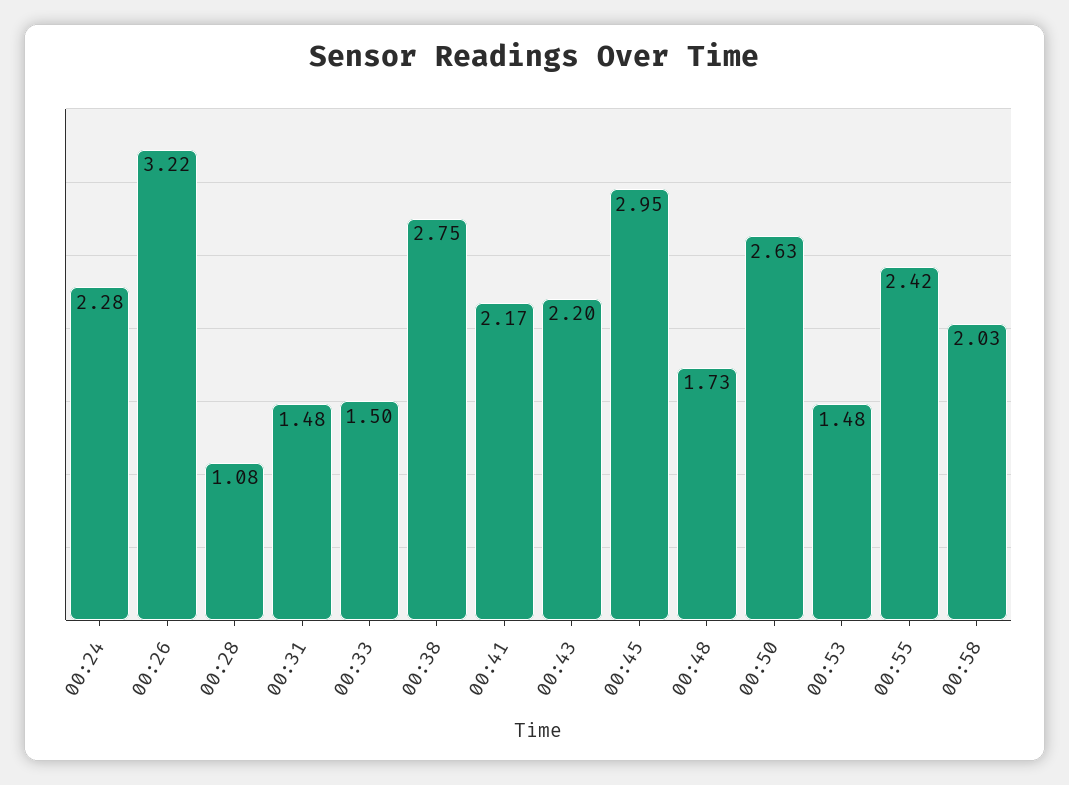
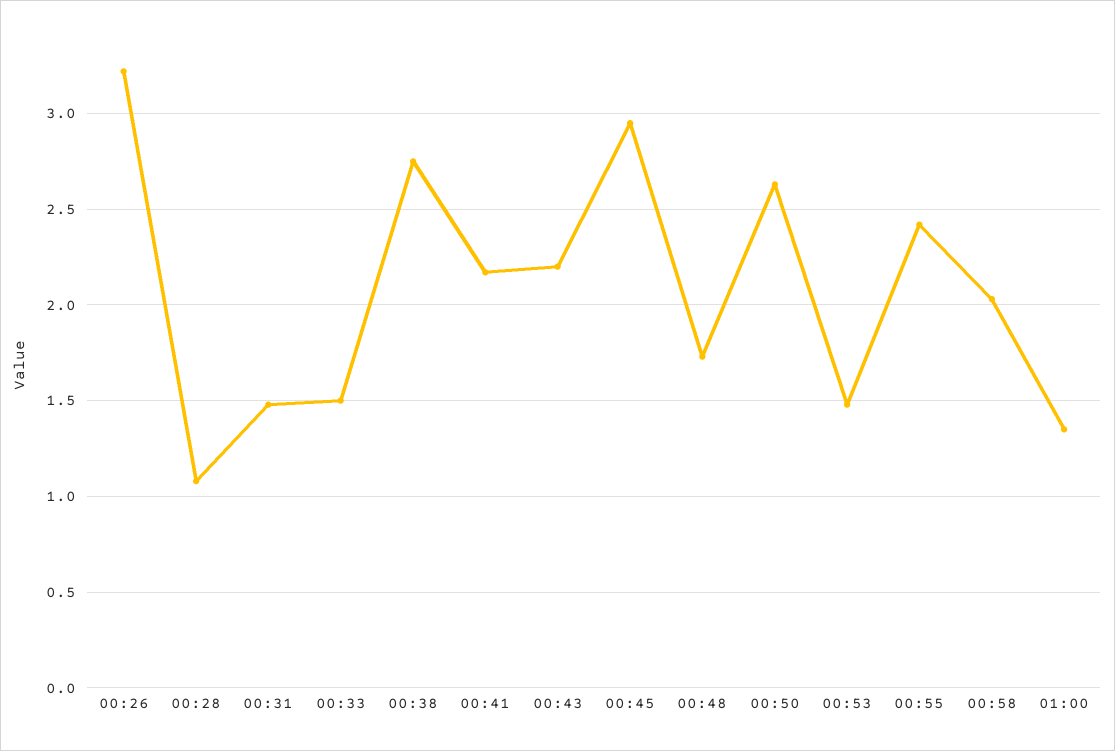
00:24: 2.28 -> none
01:00: none -> 1.35

